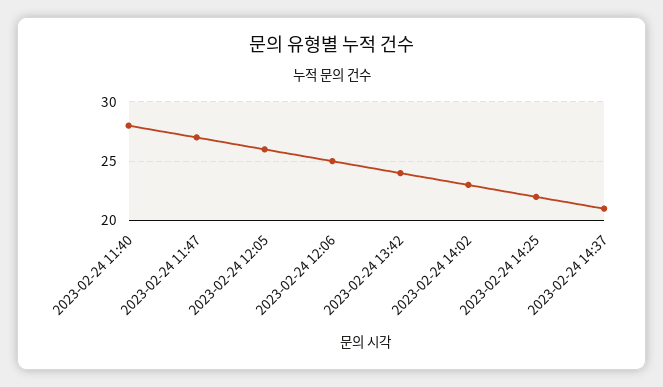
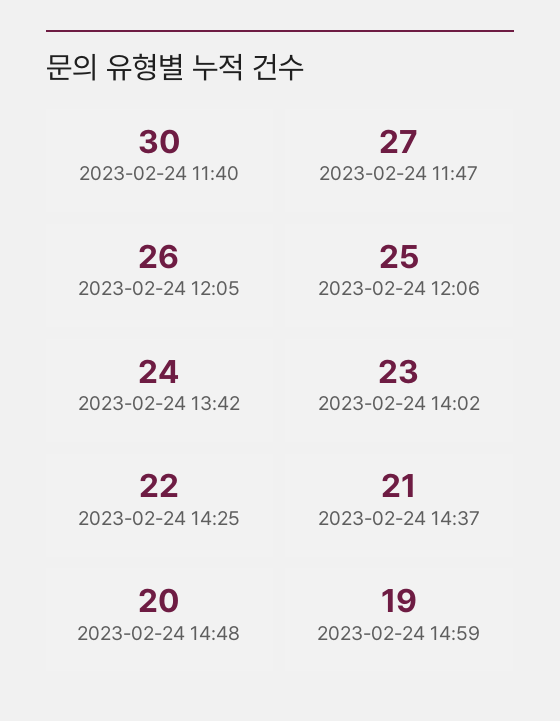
2023-02-24 11:40: 28 -> 30
2023-02-24 14:48: none -> 20
2023-02-24 14:59: none -> 19

